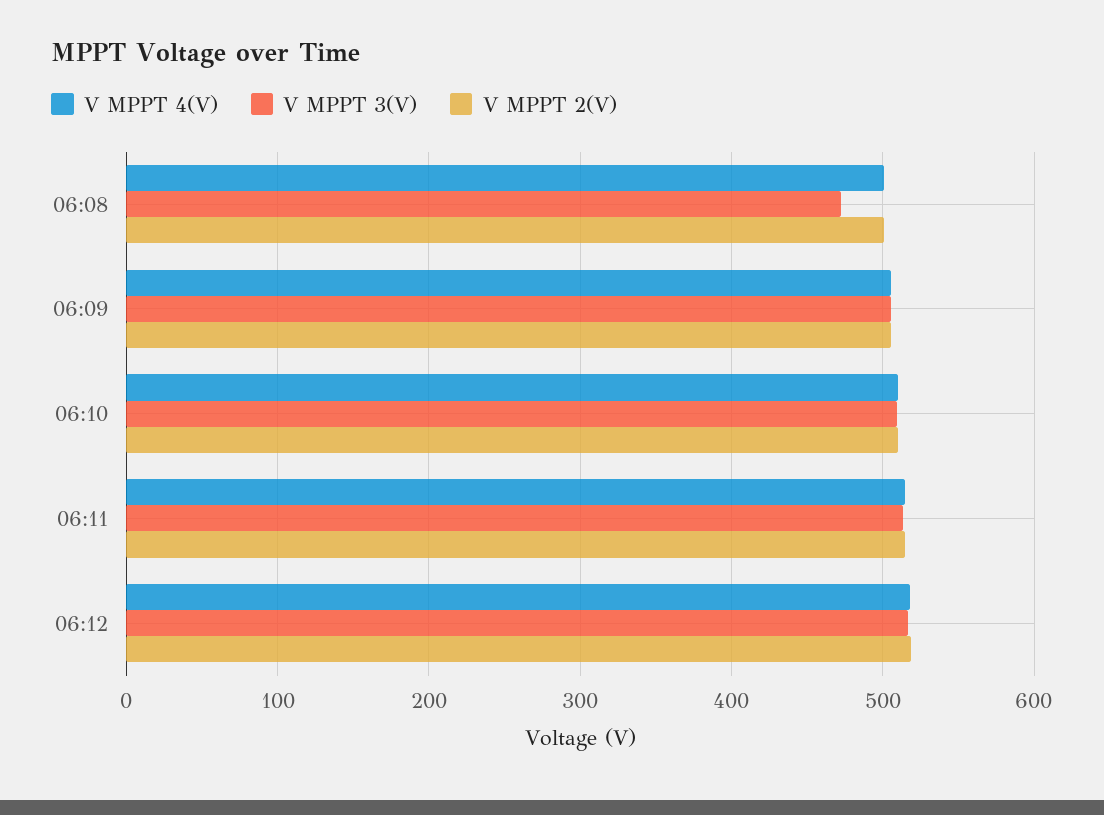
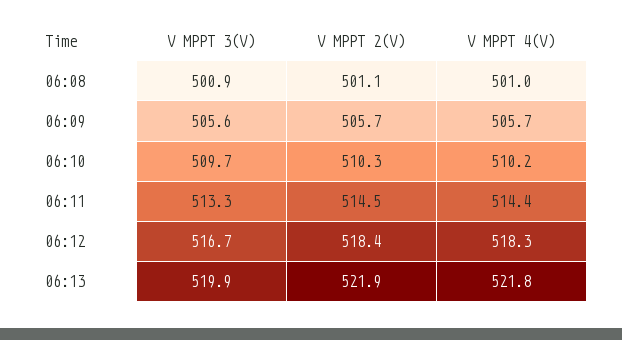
V MPPT 3(V), 06:08: 470 -> 500.9
V MPPT 3(V), 06:13: none -> 519.9
V MPPT 2(V), 06:13: none -> 521.9
V MPPT 4(V), 06:13: none -> 521.8

